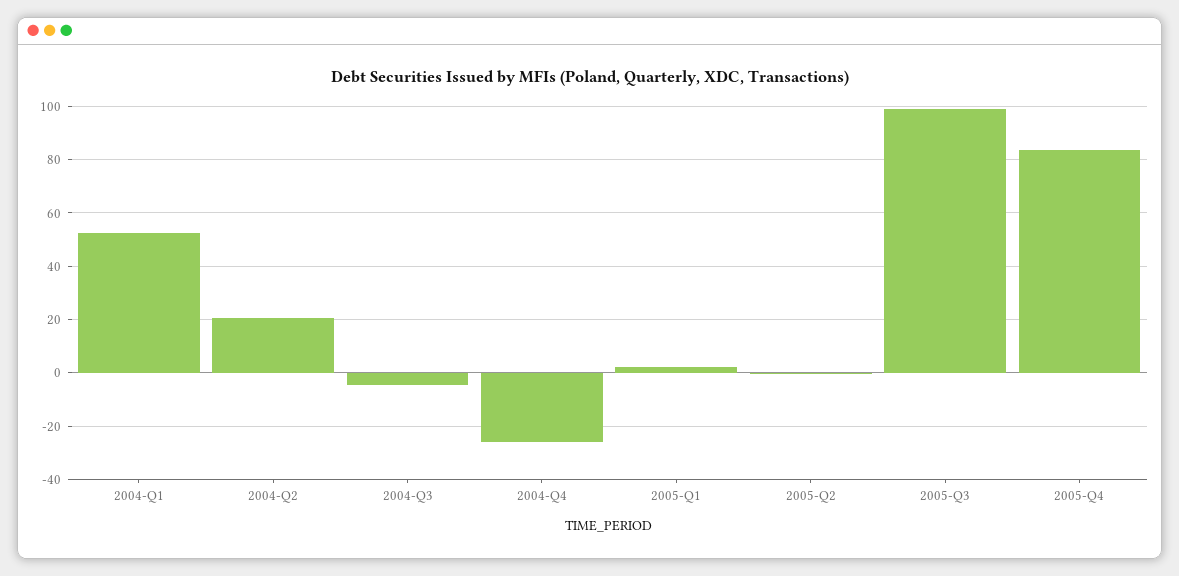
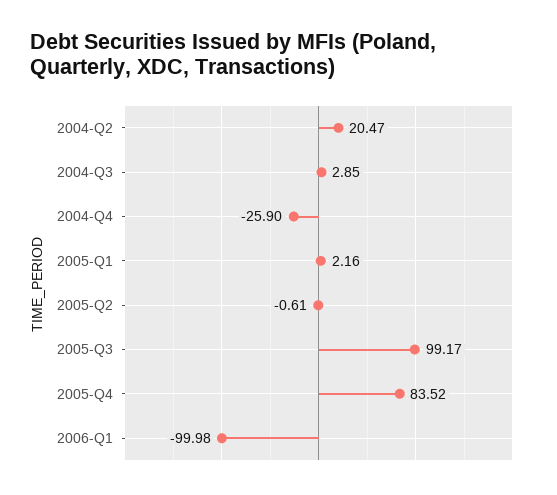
2004-Q1: 52.5 -> none
2004-Q3: -5 -> 2.85
2006-Q1: none -> -99.98

